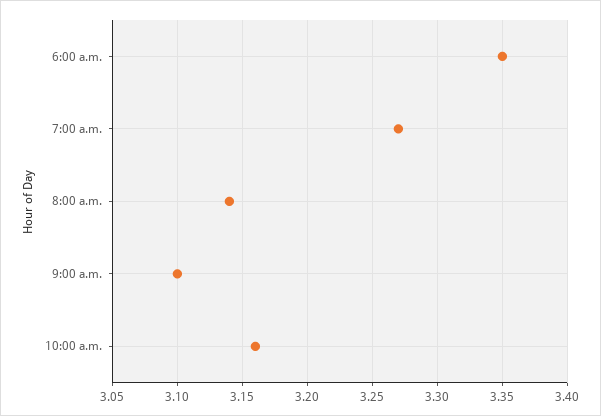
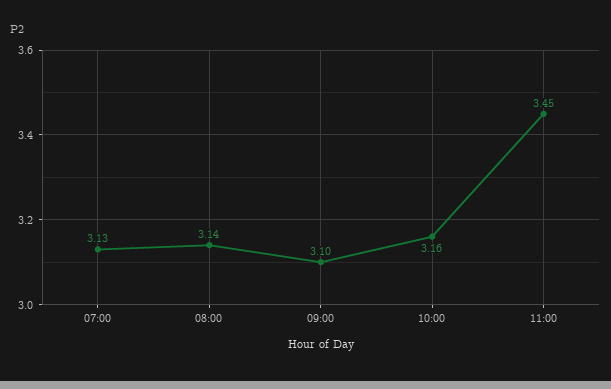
6:00 a.m.: 3.35 -> none
7:00 a.m.: 3.27 -> 3.13
11:00: none -> 3.45

